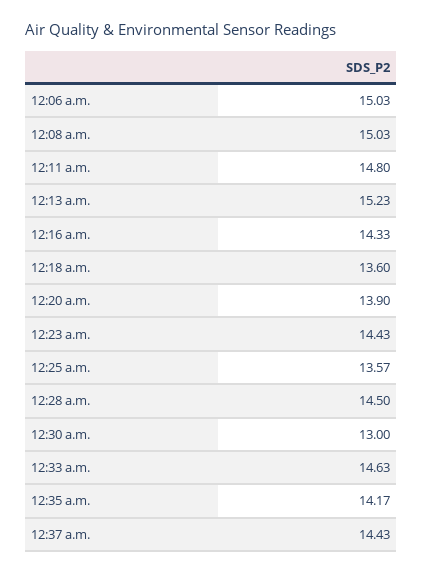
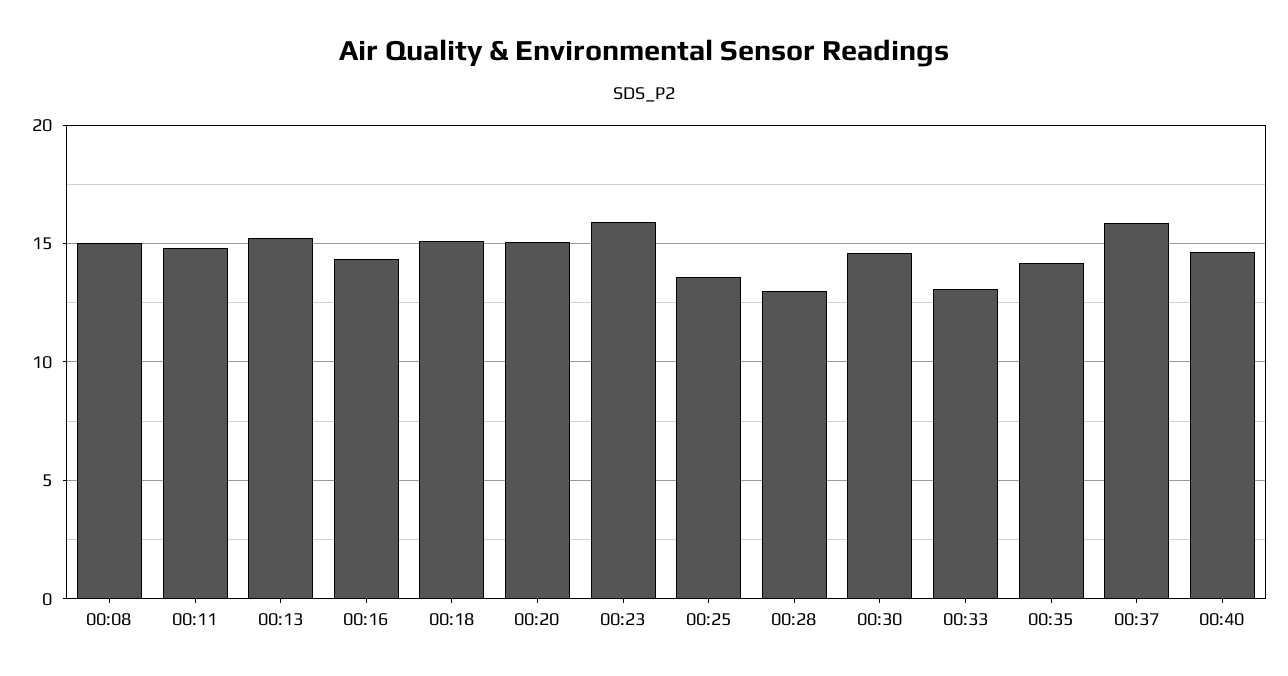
12:06 a.m.: 15.03 -> none
12:18 a.m.: 13.6 -> 15
12:20 a.m.: 13.9 -> 15
12:23 a.m.: 14.43 -> 16
12:28 a.m.: 14.5 -> 13
12:30 a.m.: 13 -> 14.5
12:33 a.m.: 14.63 -> 13
12:37 a.m.: 14.43 -> 16
00:40: none -> 14.5

